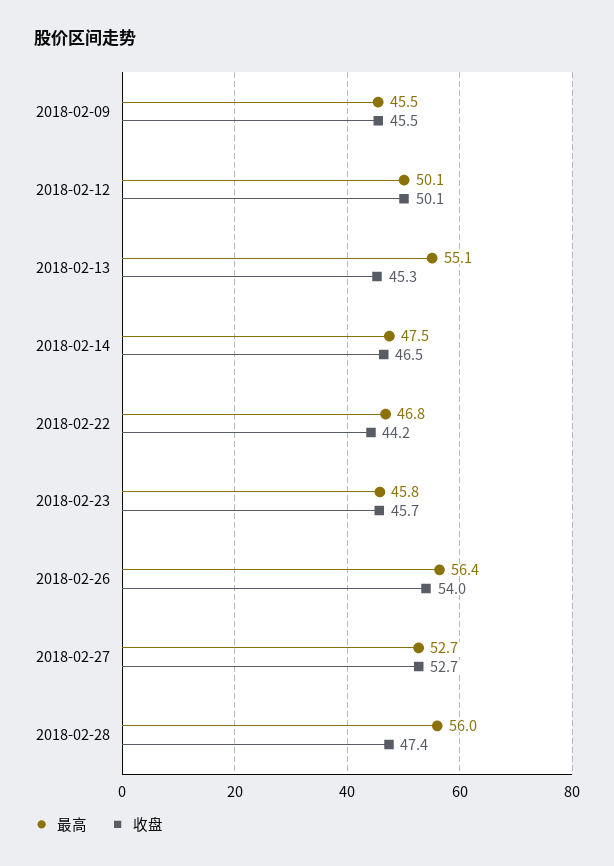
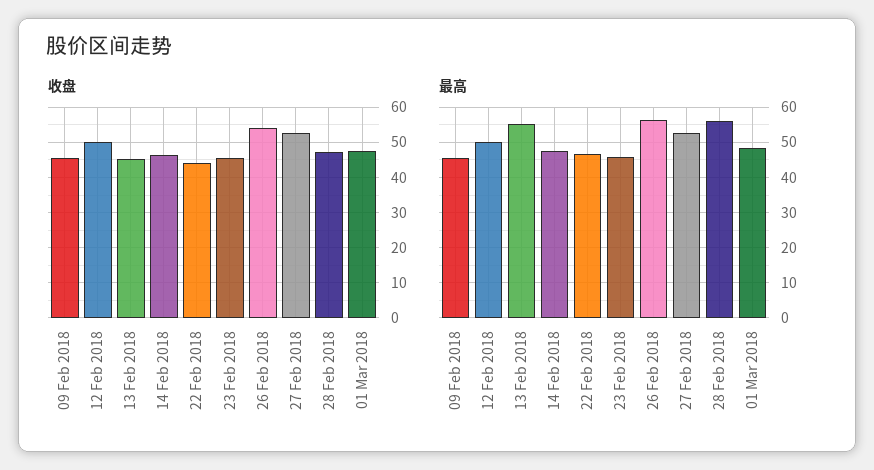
收盘, 01 Mar 2018: none -> 48
最高, 01 Mar 2018: none -> 48

